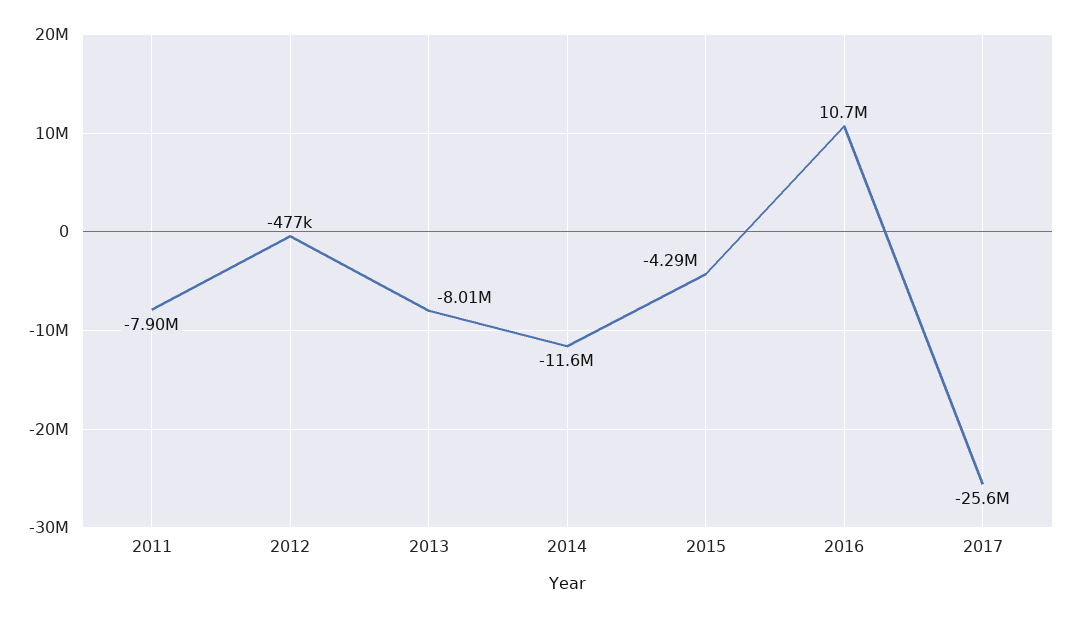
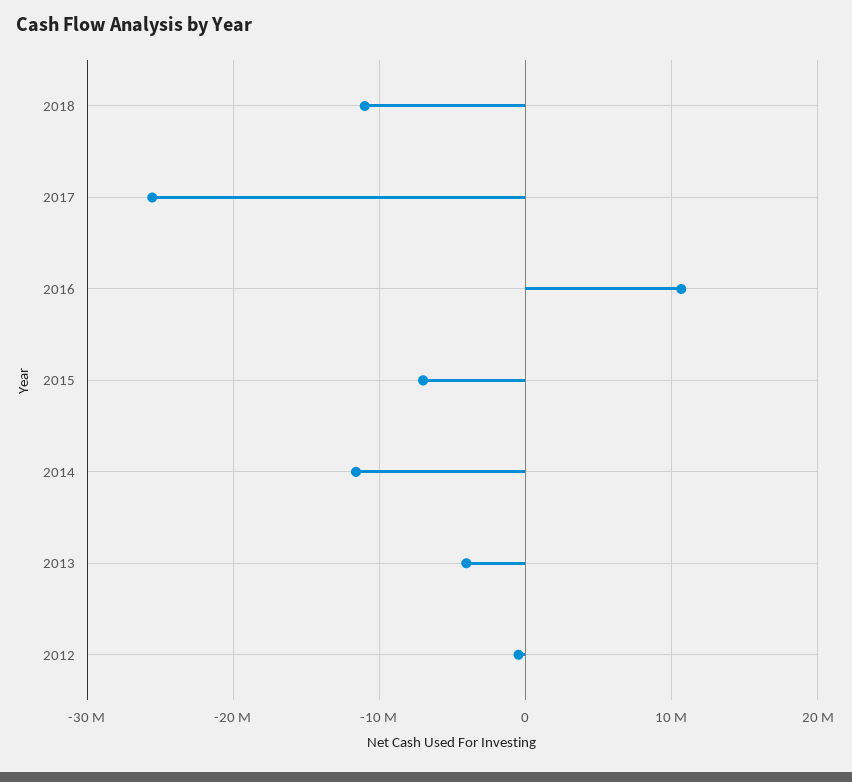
2011: -7900000 -> none
2013: -8010000 -> -4000000
2015: -4290000 -> -7000000
2018: none -> -11000000

